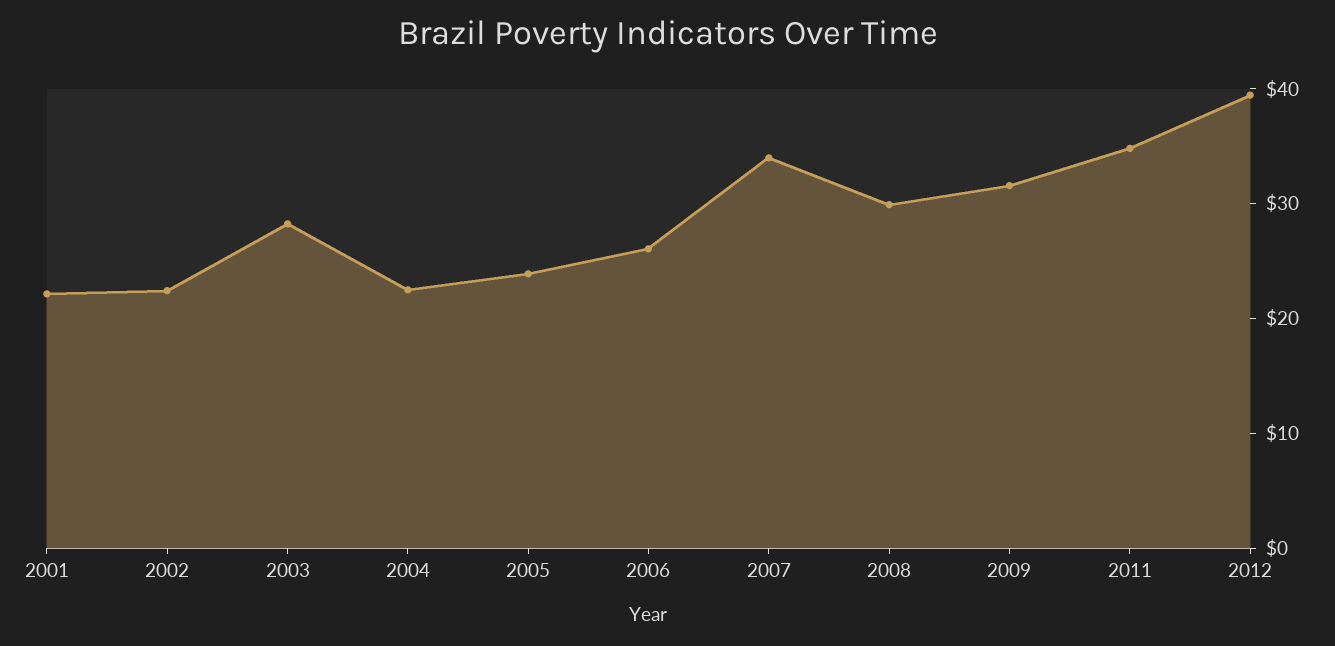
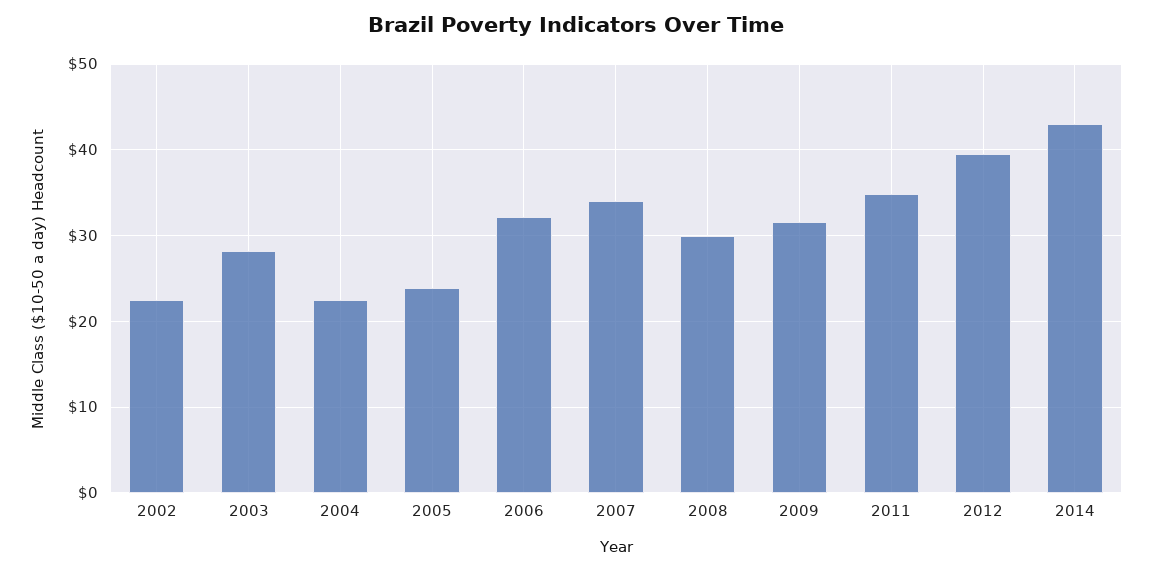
2001: 22 -> none
2006: 26 -> 32
2014: none -> 43

